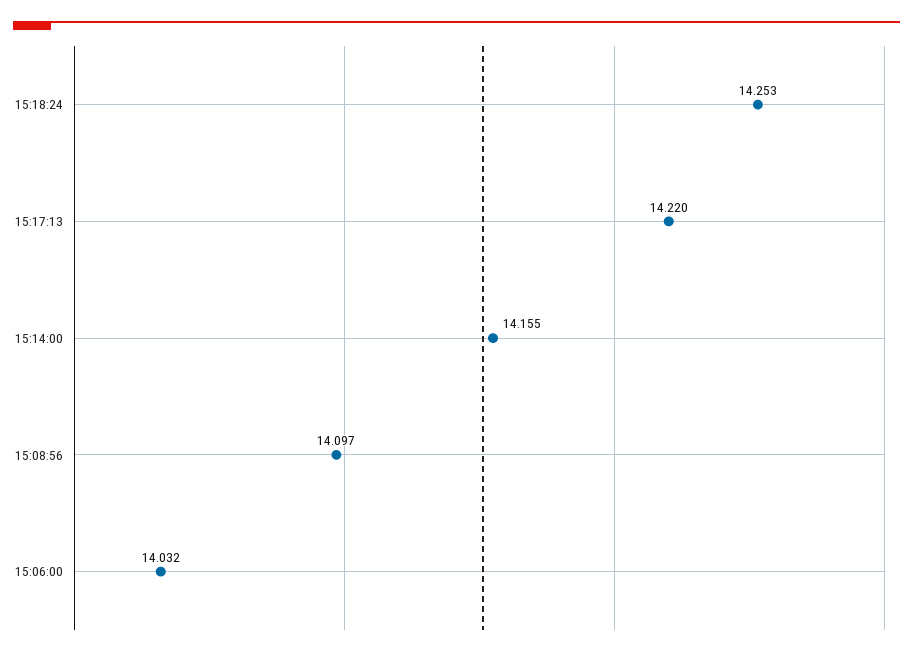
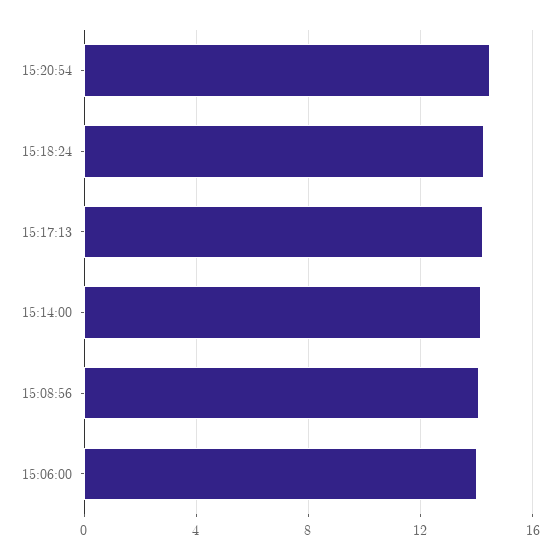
15:20:54: none -> 14.5

